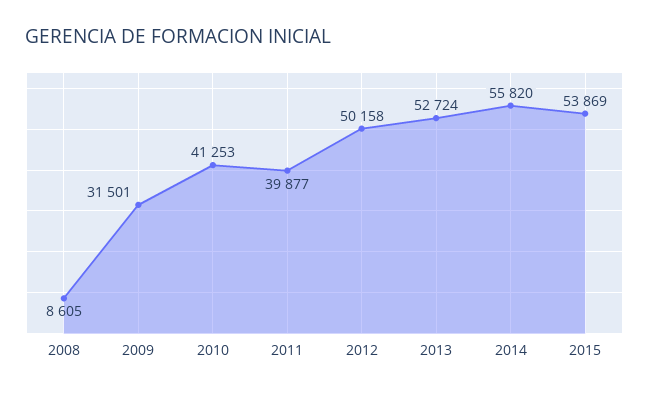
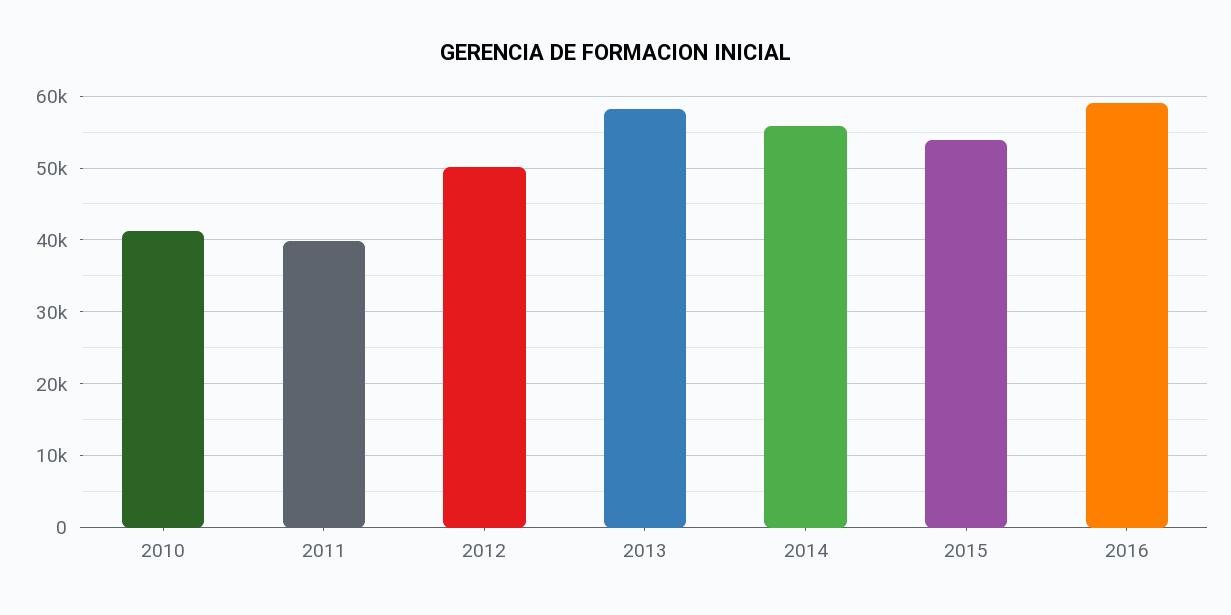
2008: 8605 -> none
2009: 31501 -> none
2013: 52724 -> 58000
2016: none -> 59000

